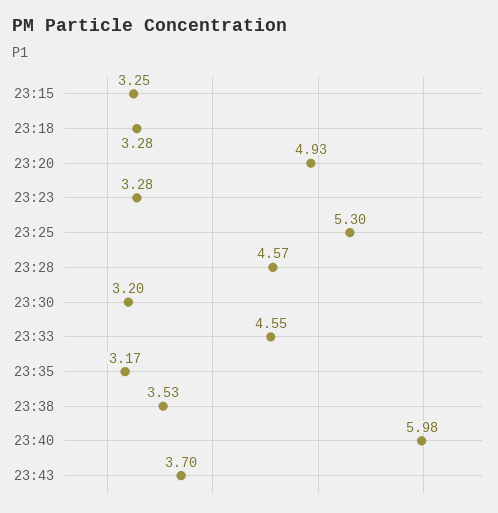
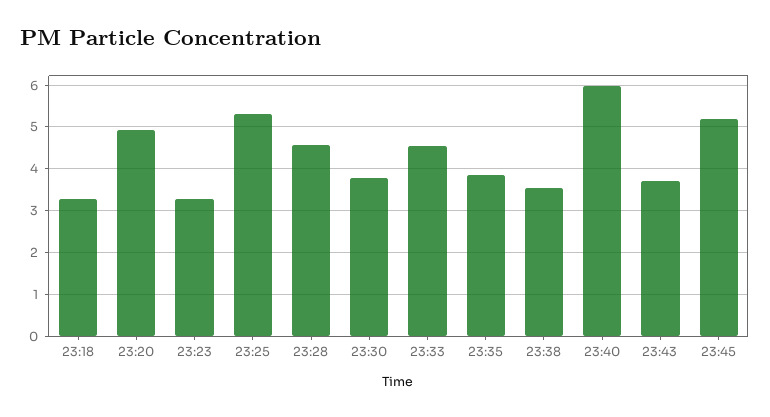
23:15: 3.25 -> none
23:30: 3.2 -> 3.8
23:35: 3.17 -> 3.8
23:45: none -> 5.2

